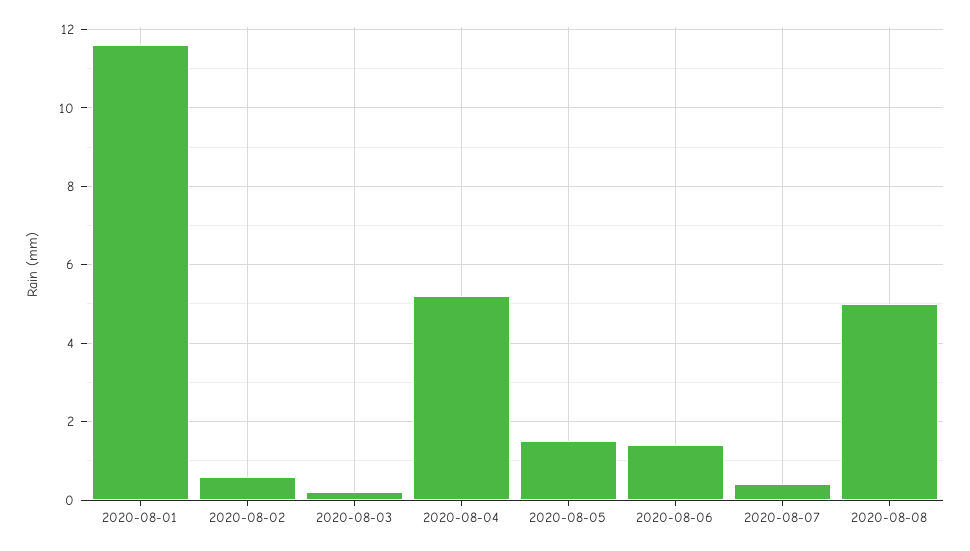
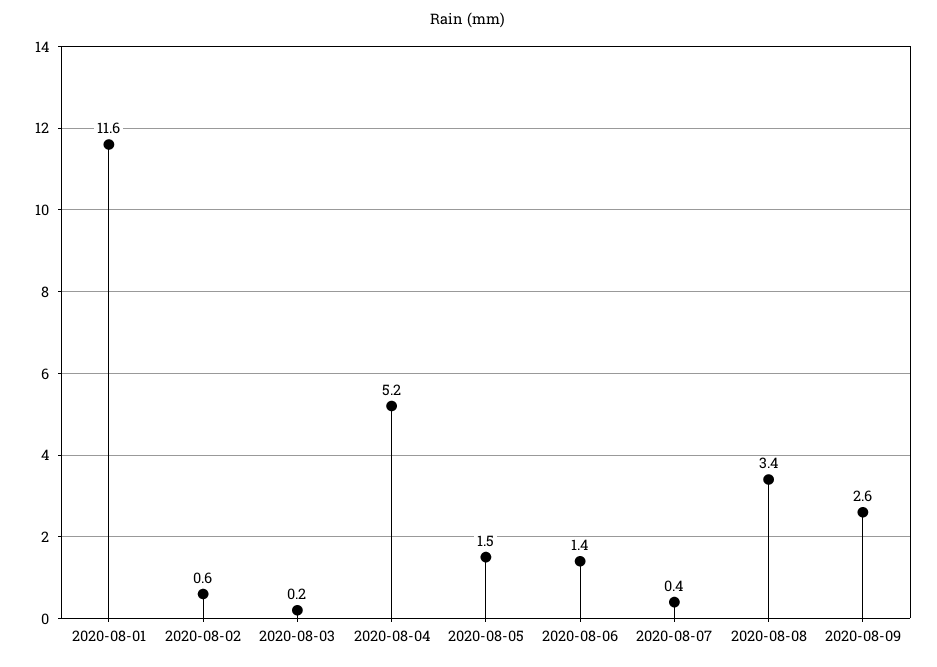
2020-08-08: 5 -> 3.4
2020-08-09: none -> 2.6

